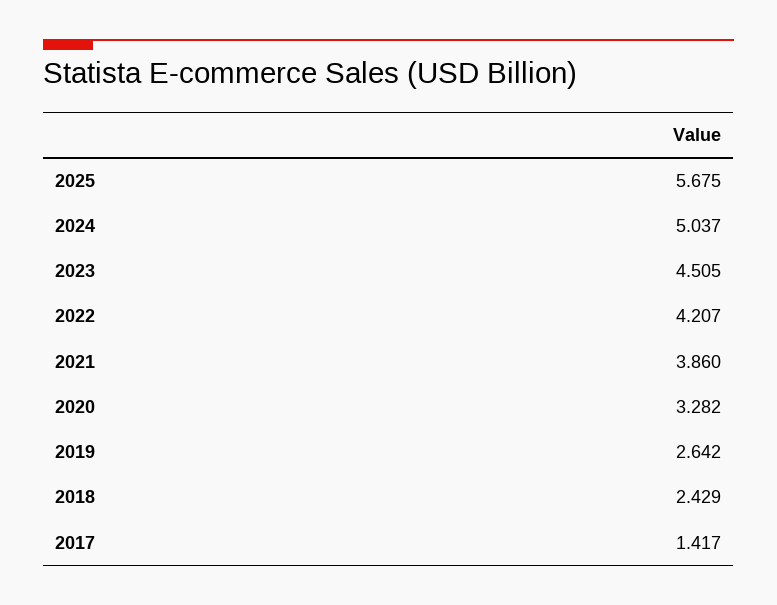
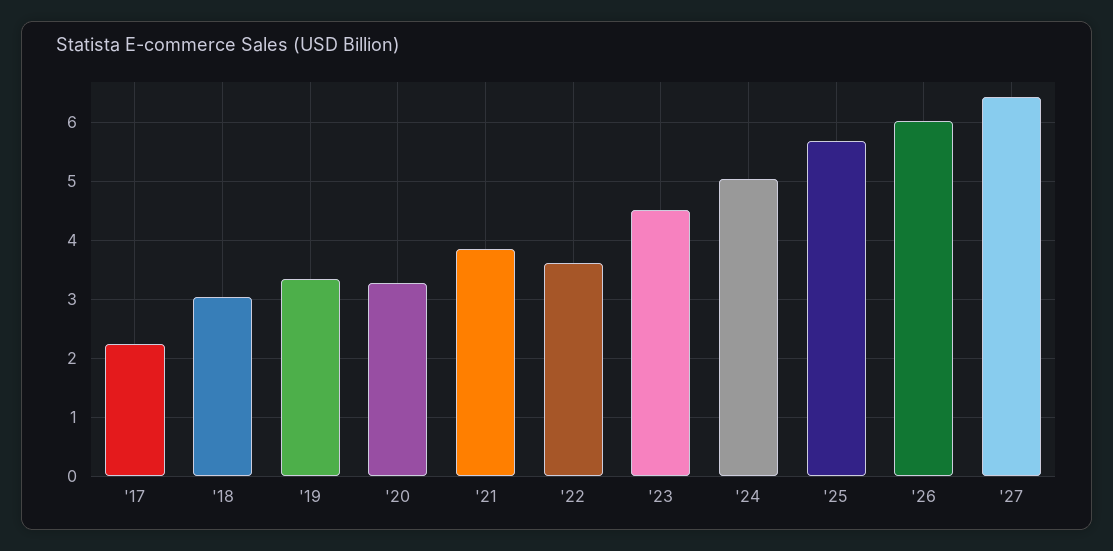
2022: 4.207 -> 3.6
2019: 2.642 -> 3.4
2018: 2.429 -> 3
2017: 1.417 -> 2.2
'26: none -> 6
'27: none -> 6.4

